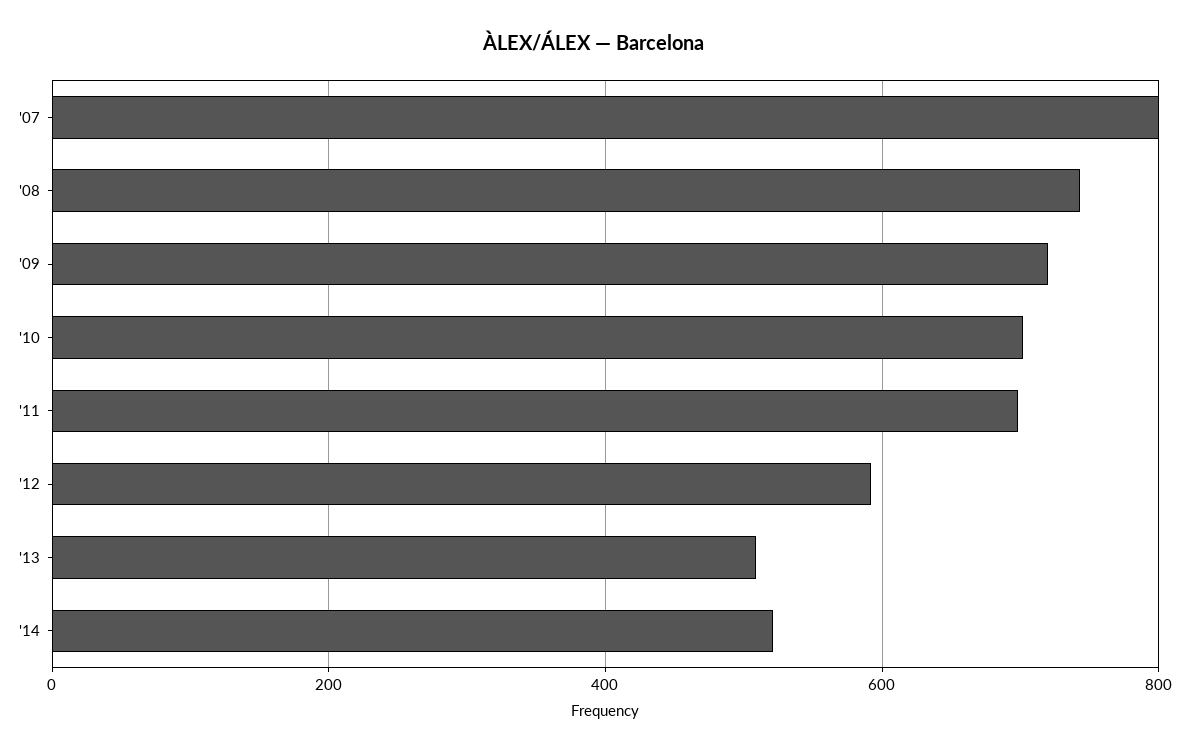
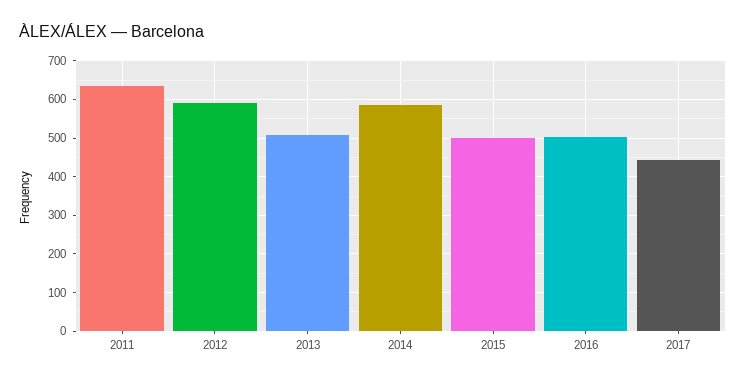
'07: 800 -> none
'08: 740 -> none
'09: 720 -> none
'10: 700 -> none
'11: 700 -> 640
'14: 520 -> 580
2015: none -> 500
2016: none -> 500
2017: none -> 440

